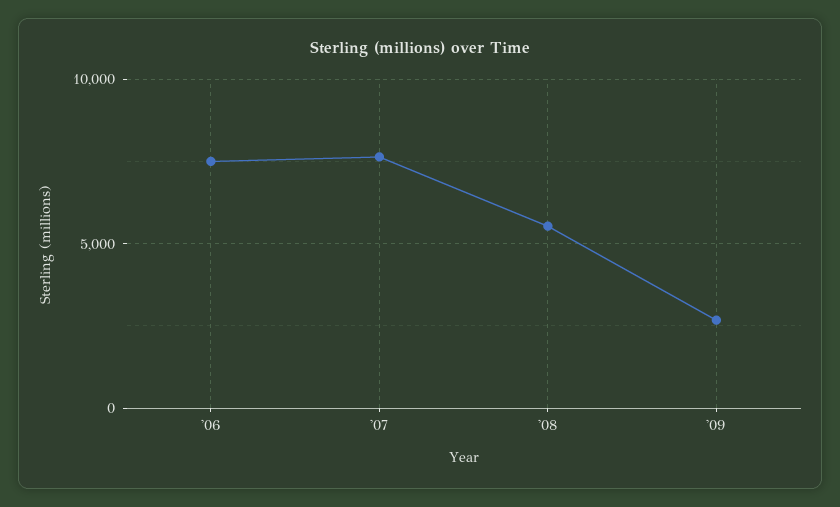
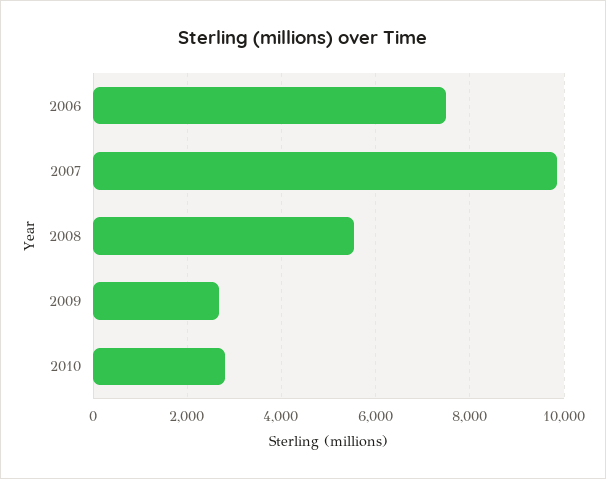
'07: 7500 -> 9800
2010: none -> 2800

